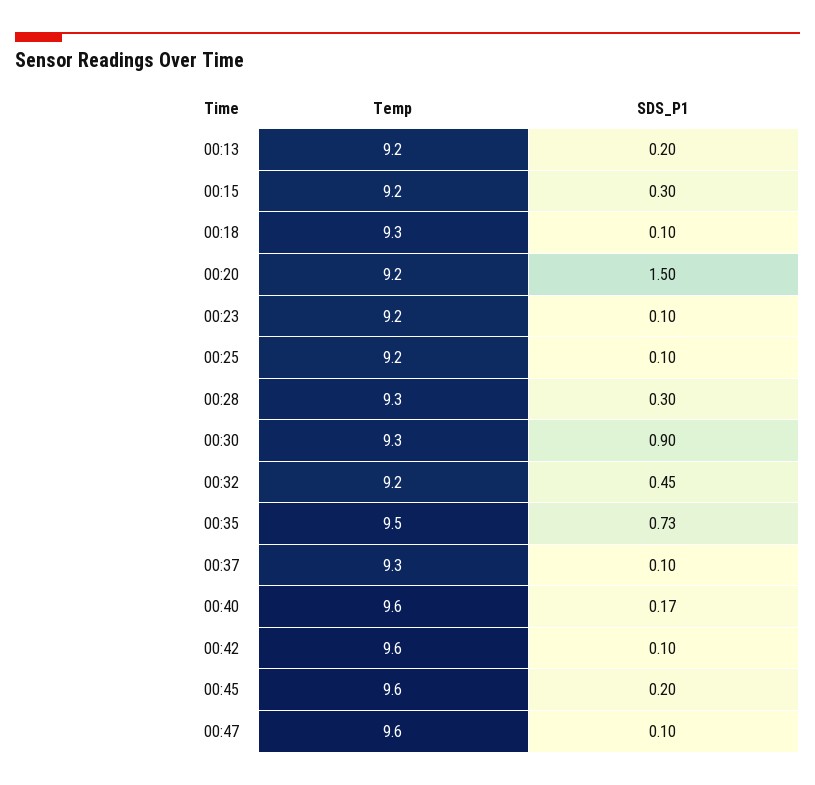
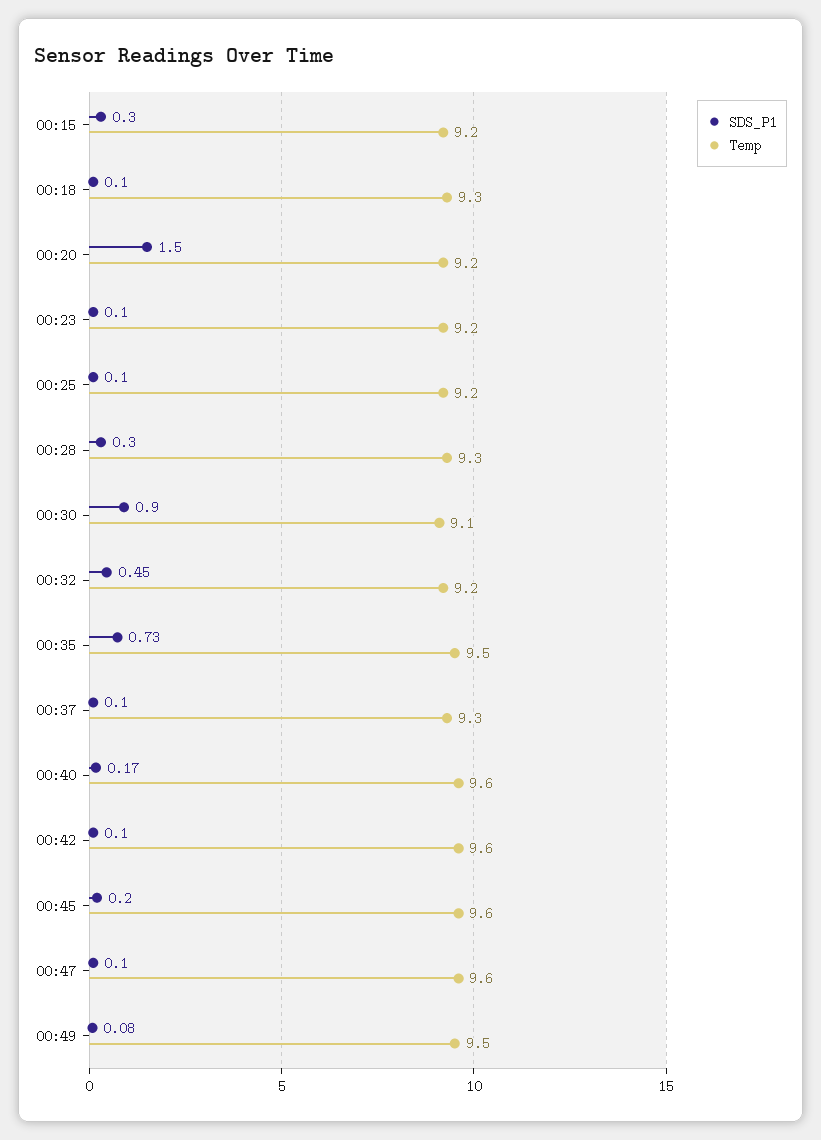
Temp, 00:13: 9.2 -> none
SDS_P1, 00:13: 0.2 -> none
Temp, 00:30: 9.3 -> 9.1
SDS_P1, 00:49: none -> 0.08
Temp, 00:49: none -> 9.5

